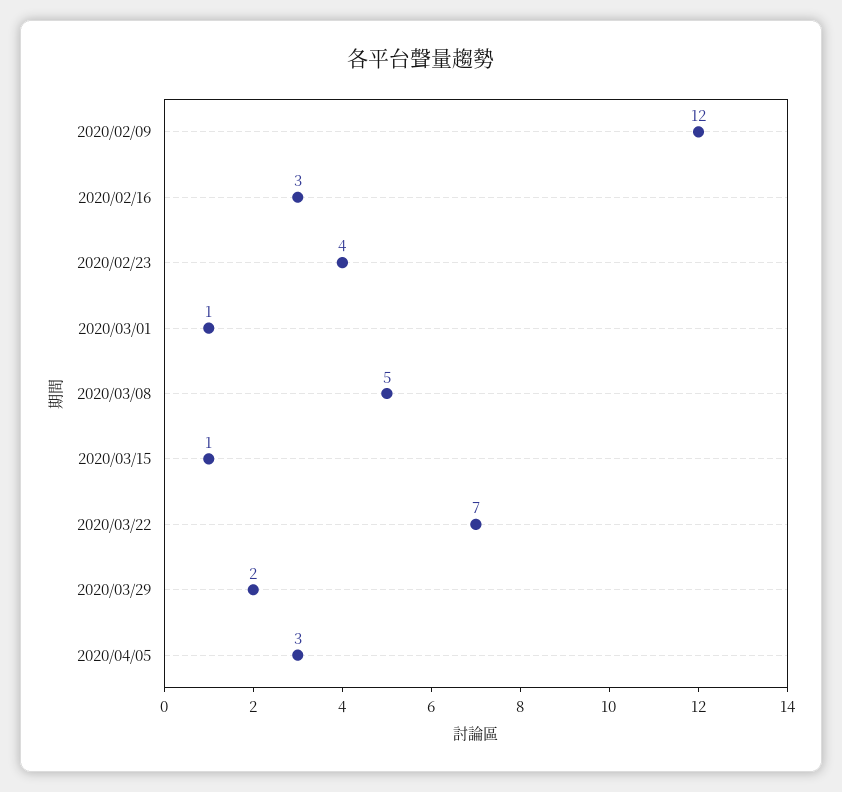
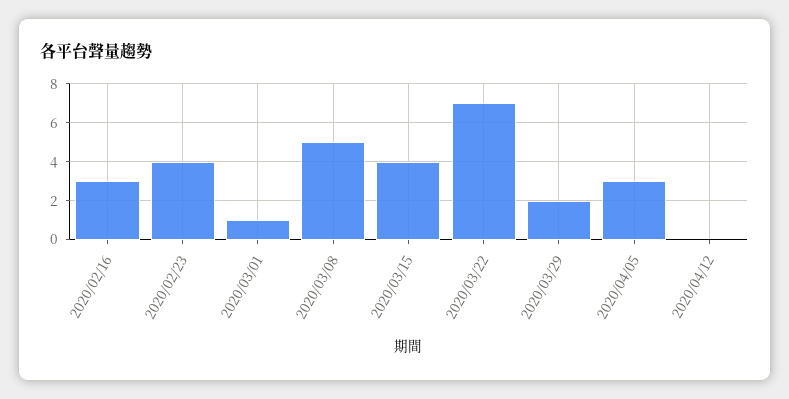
2020/02/09: 12 -> none
2020/03/15: 1 -> 4
2020/04/12: none -> 0

